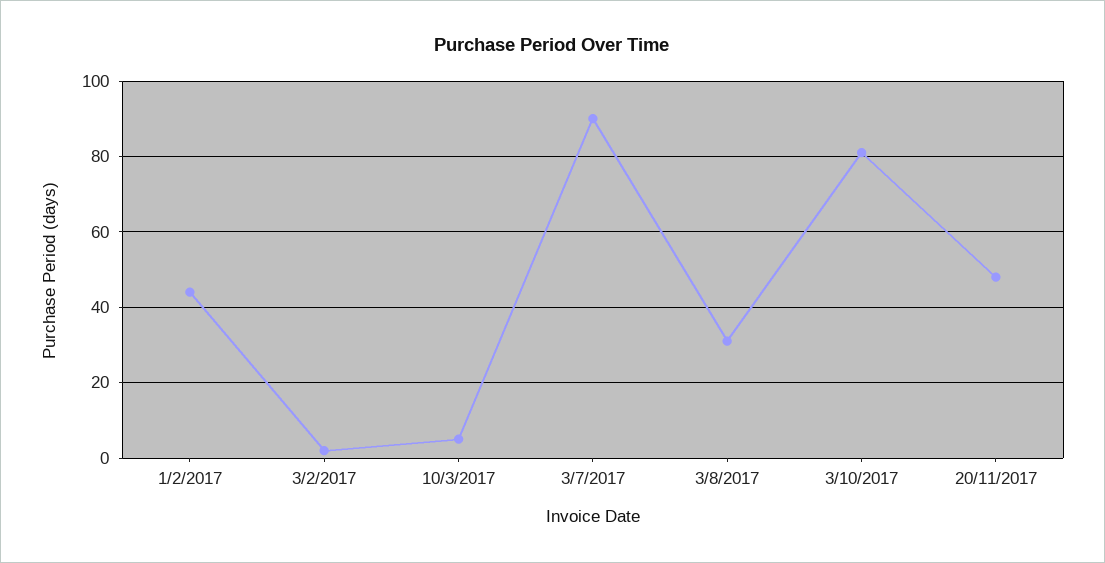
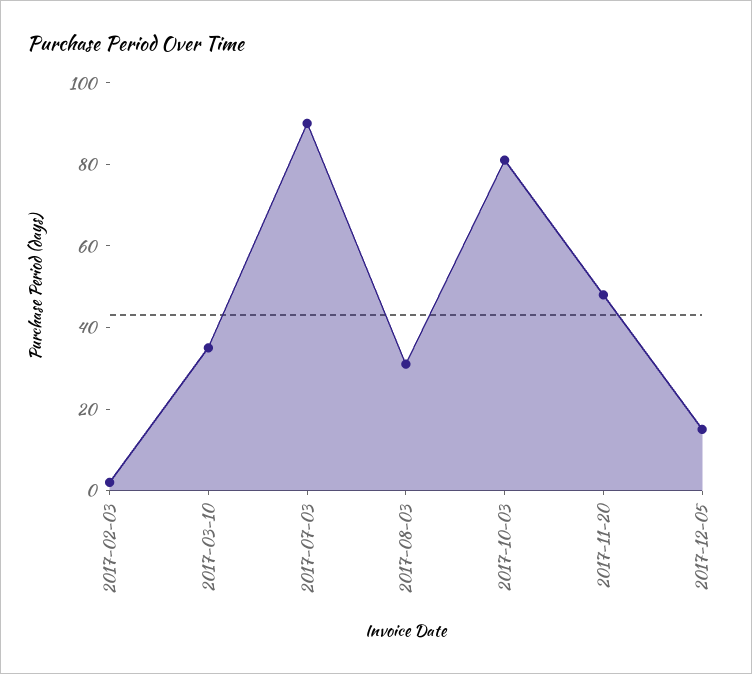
1/2/2017: 45 -> none
10/3/2017: 5 -> 35
2017-12-05: none -> 15

